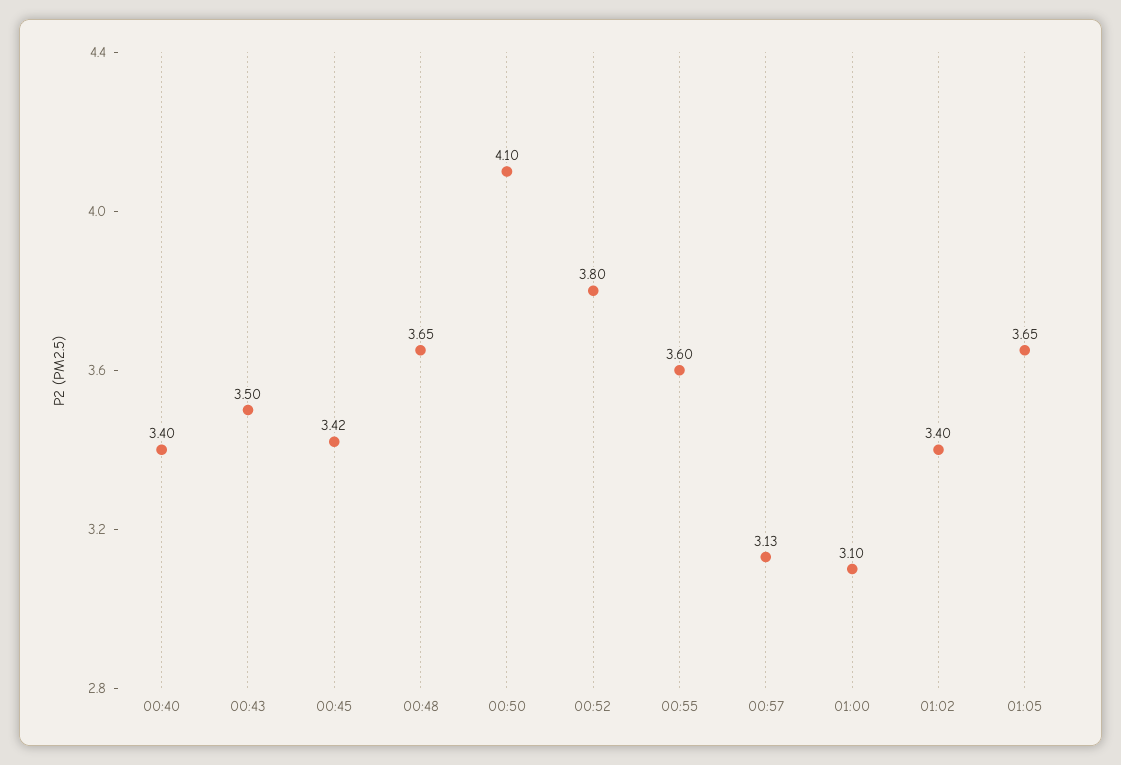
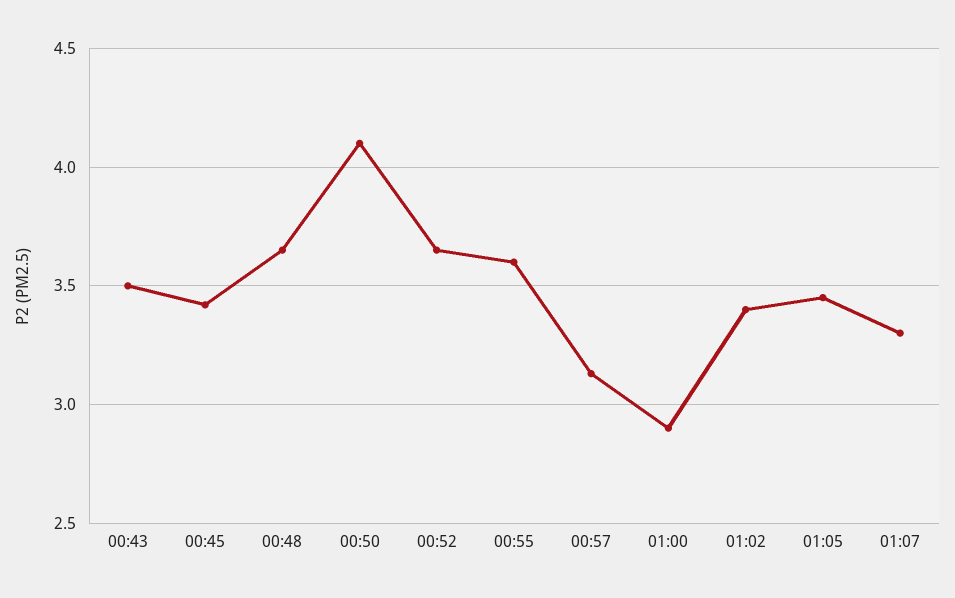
00:40: 3.4 -> none
00:52: 3.8 -> 3.65
01:00: 3.1 -> 2.9
01:05: 3.65 -> 3.45
01:07: none -> 3.3

